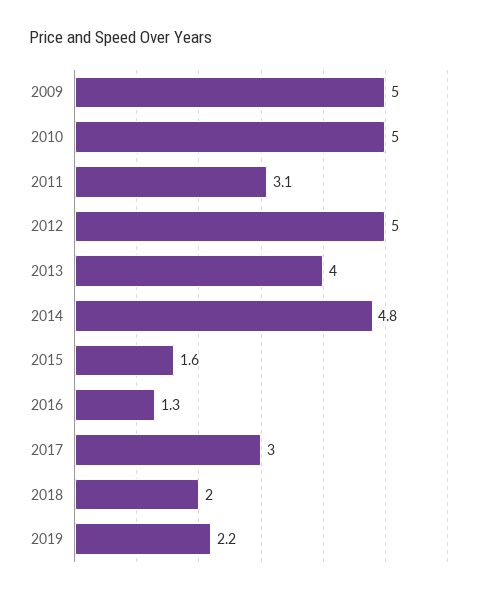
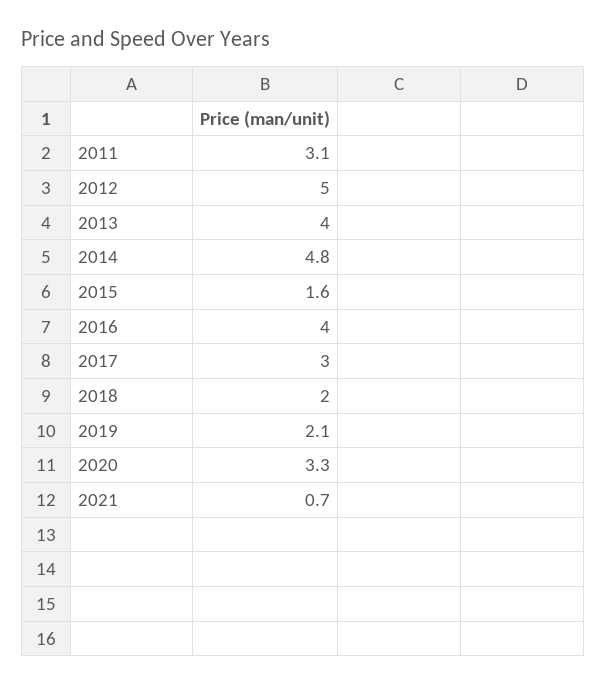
2009: 5 -> none
2010: 5 -> none
2016: 1.3 -> 4
2019: 2.2 -> 2.1
2020: none -> 3.3
2021: none -> 0.7

